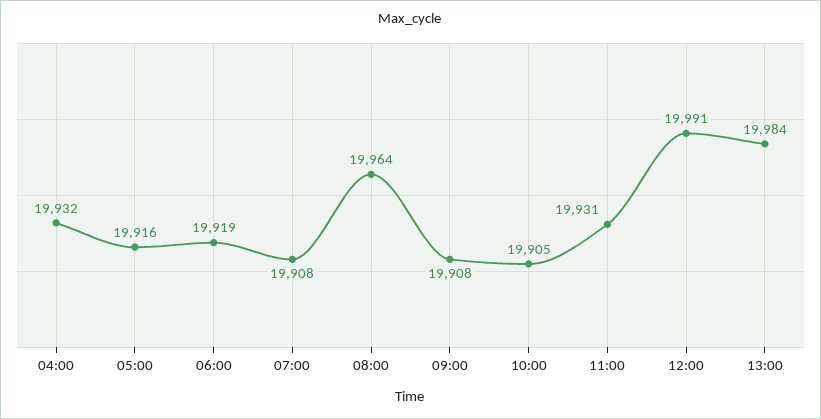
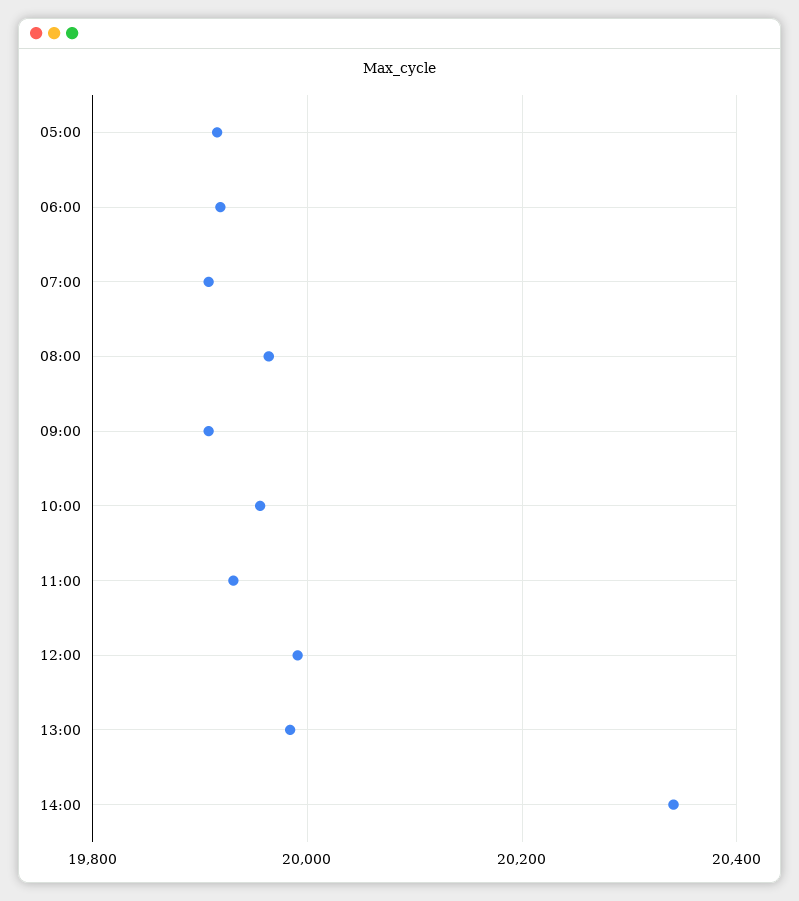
04:00: 19932 -> none
10:00: 19905 -> 19960
14:00: none -> 20340

